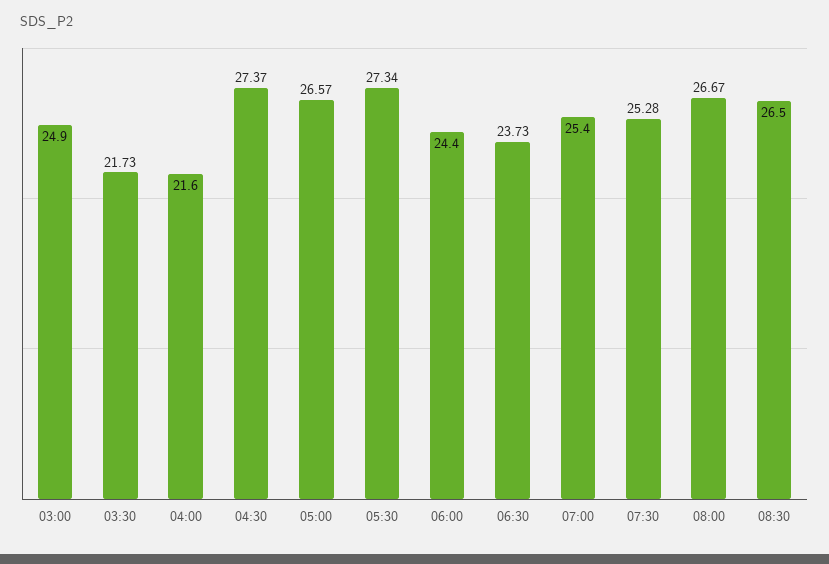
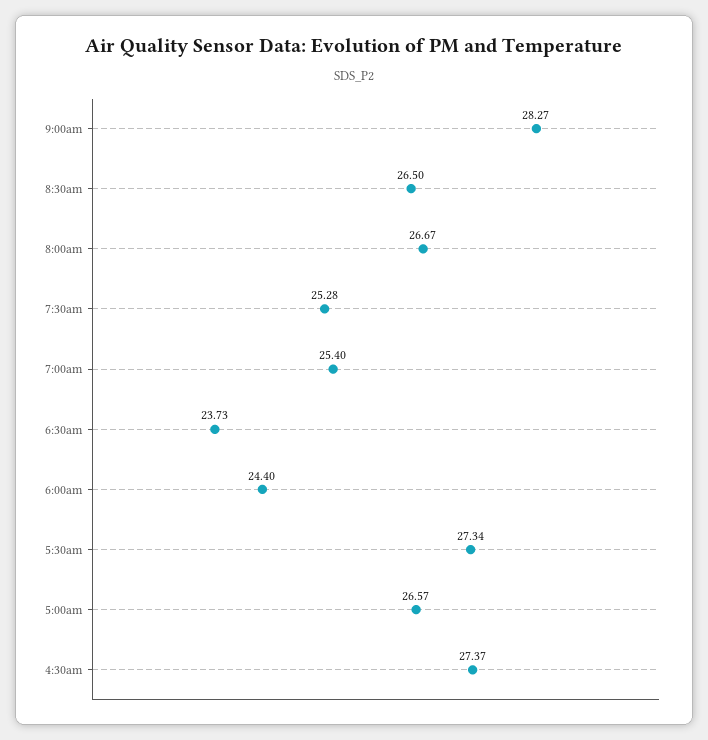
03:00: 24.9 -> none
03:30: 21.73 -> none
04:00: 21.6 -> none
9:00am: none -> 28.27

